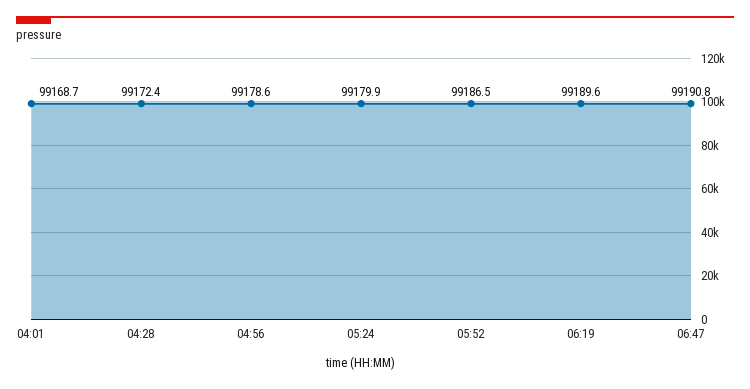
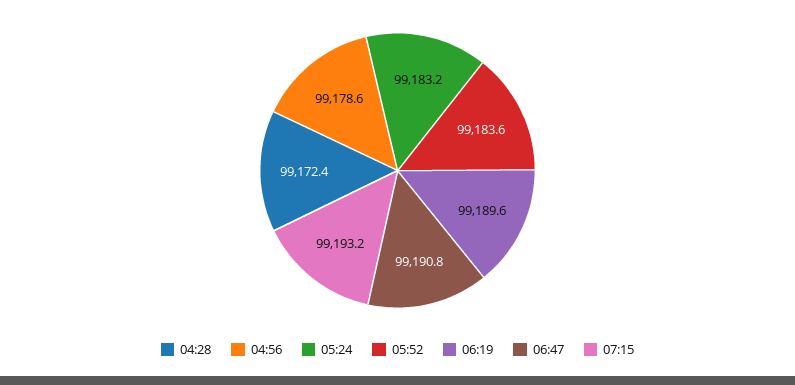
04:01: 99168.7 -> none
05:24: 99179.9 -> 99183.2
05:52: 99186.5 -> 99183.6
07:15: none -> 99193.2

